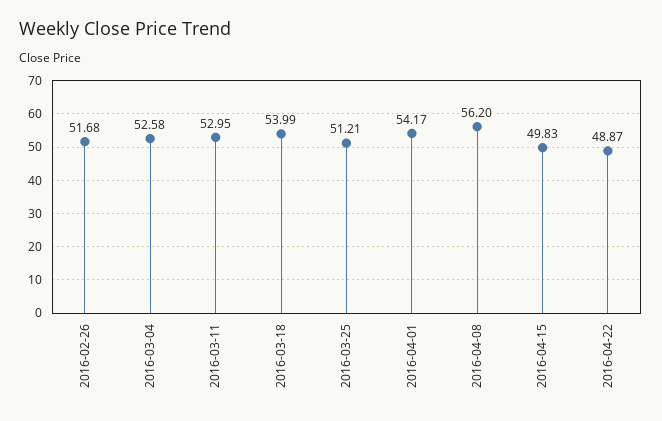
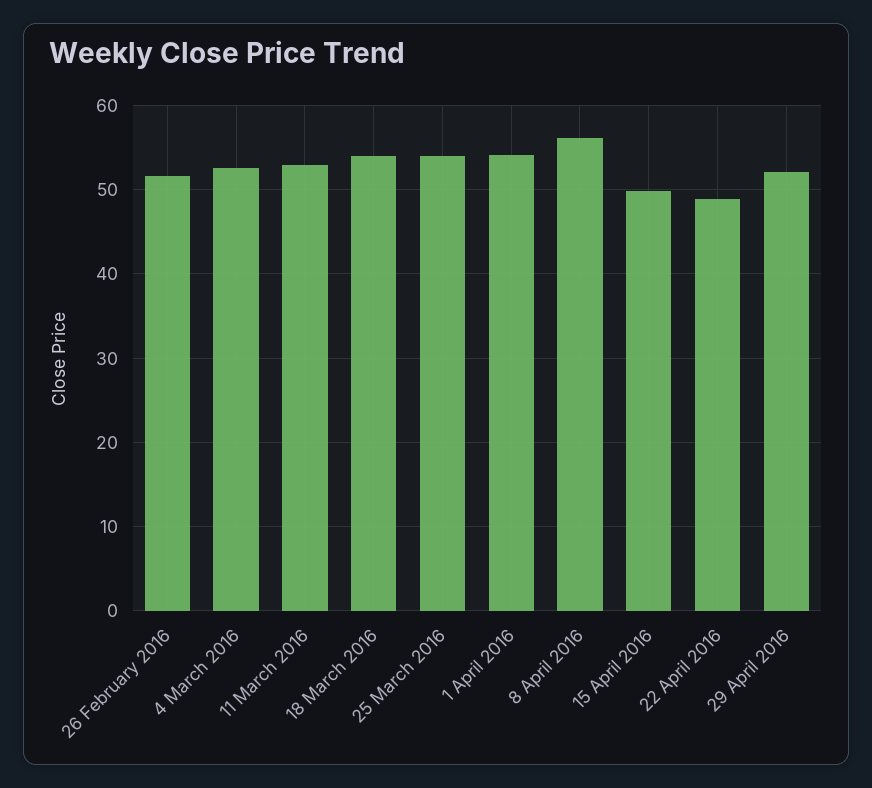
2016-03-25: 51.21 -> 54
29 April 2016: none -> 52

